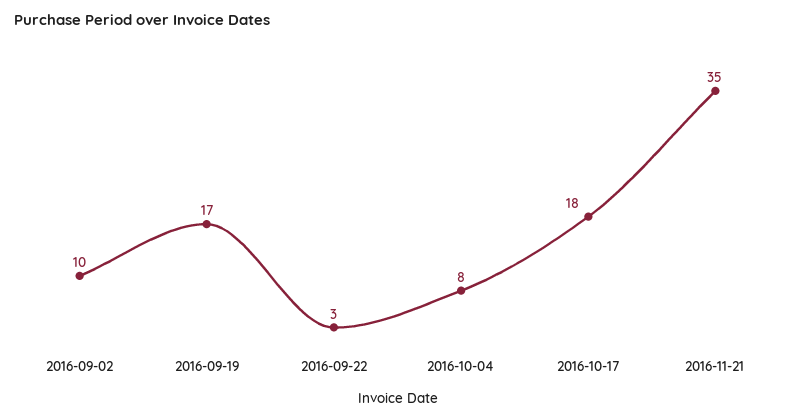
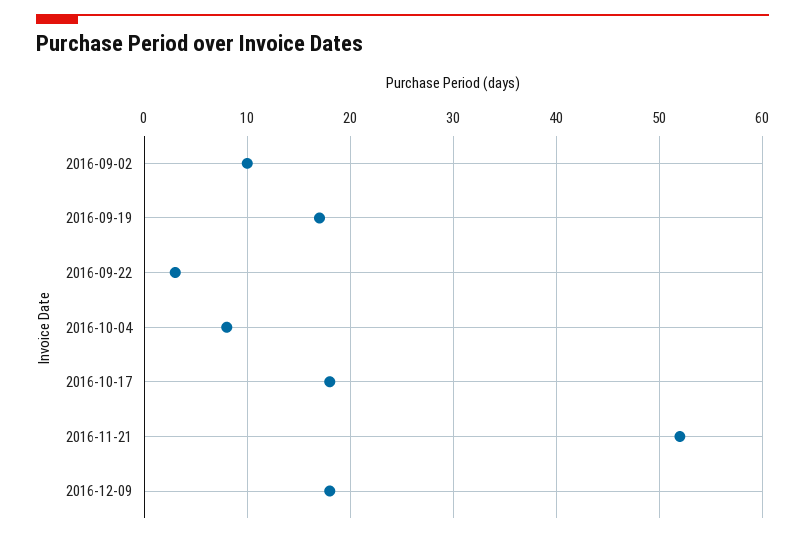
2016-11-21: 35 -> 52
2016-12-09: none -> 18

